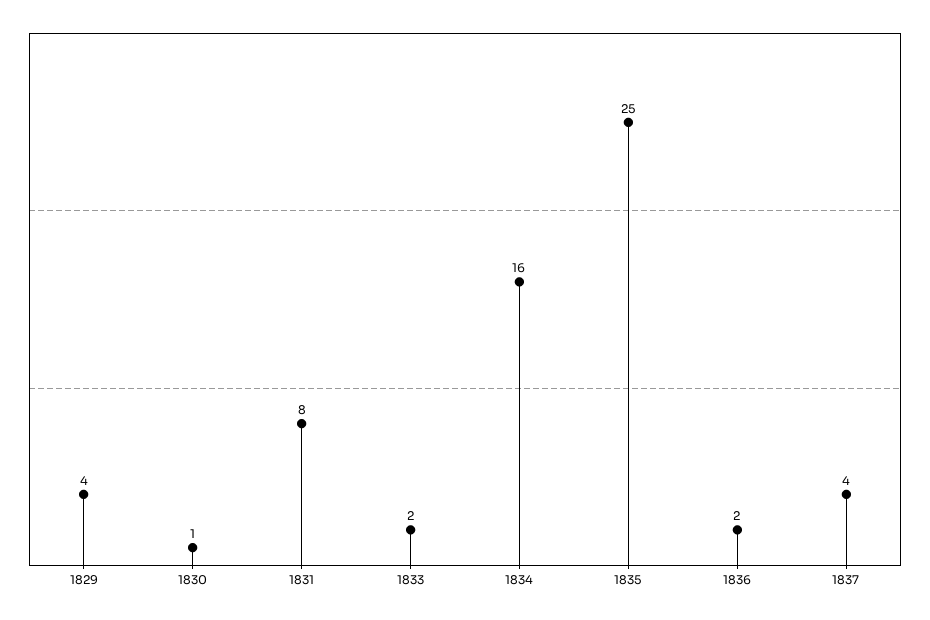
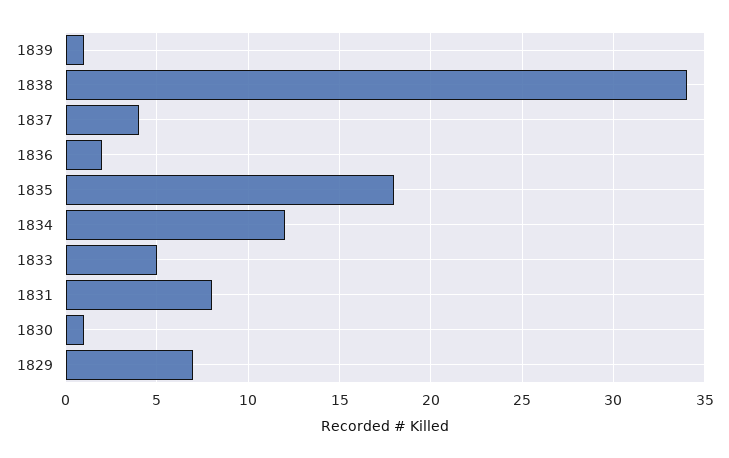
1829: 4 -> 7
1833: 2 -> 5
1834: 16 -> 12
1835: 25 -> 18
1839: none -> 1
1838: none -> 34

